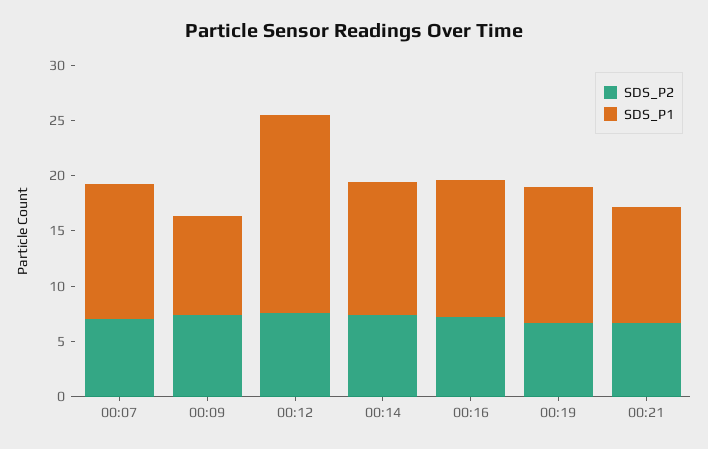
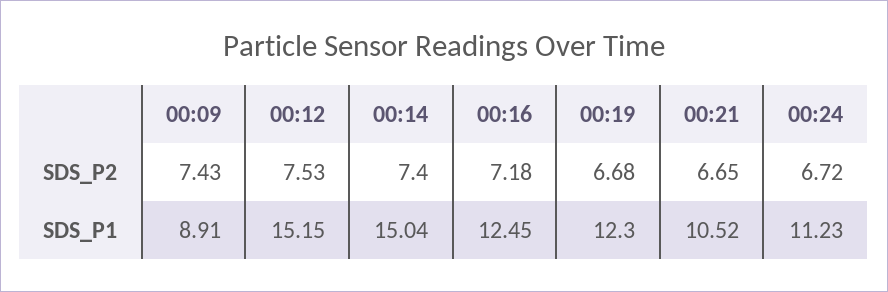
SDS_P2, 00:07: 7 -> none
SDS_P1, 00:07: 12 -> none
SDS_P1, 00:12: 18 -> 15.15
SDS_P1, 00:14: 12 -> 15.04
SDS_P2, 00:24: none -> 6.72
SDS_P1, 00:24: none -> 11.23

